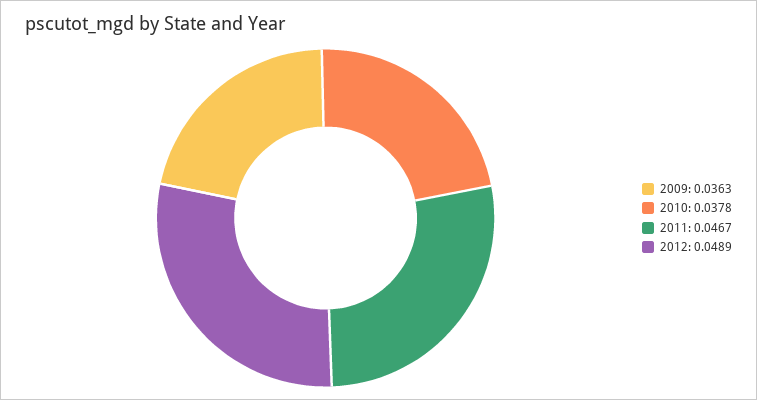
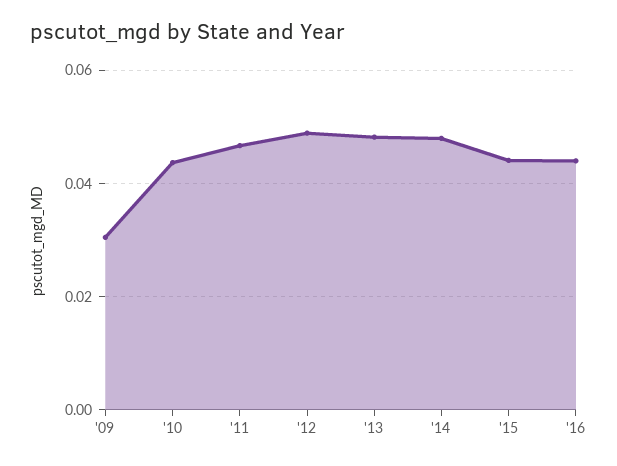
2009: 0.0363 -> 0.03
2010: 0.0378 -> 0.044
'13: none -> 0.048
'14: none -> 0.048
'15: none -> 0.044
'16: none -> 0.044

